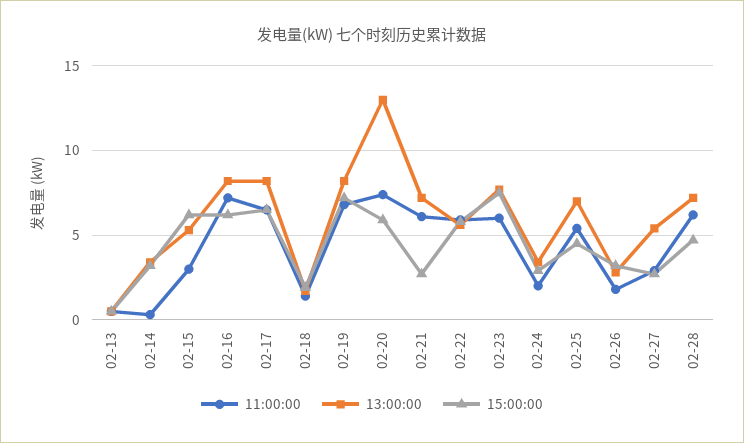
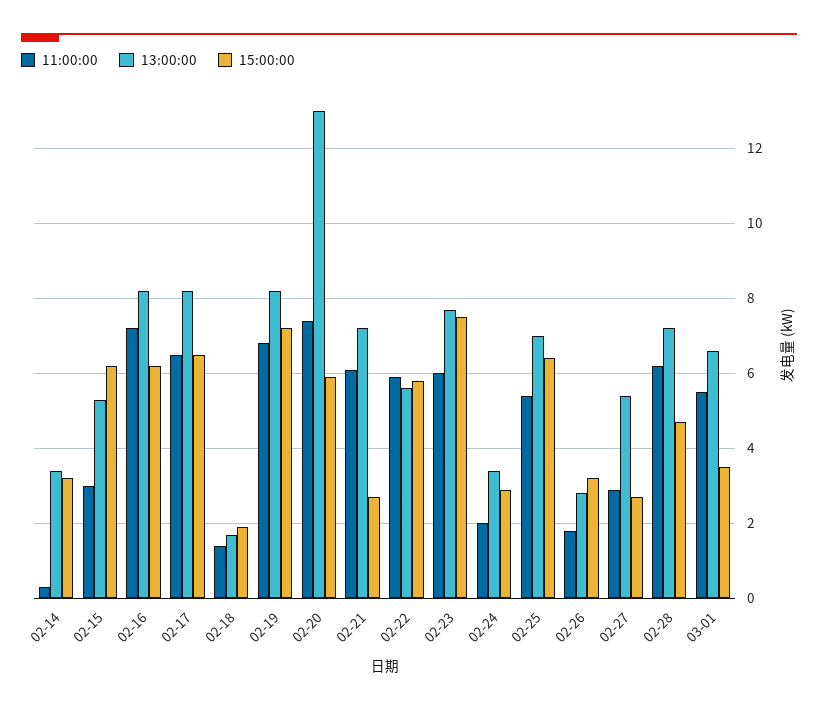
11:00:00, 02-13: 0.5 -> none
13:00:00, 02-13: 0.5 -> none
15:00:00, 02-13: 0.5 -> none
15:00:00, 02-25: 4.5 -> 6.5
11:00:00, 03-01: none -> 5.5
13:00:00, 03-01: none -> 6.5
15:00:00, 03-01: none -> 3.5

